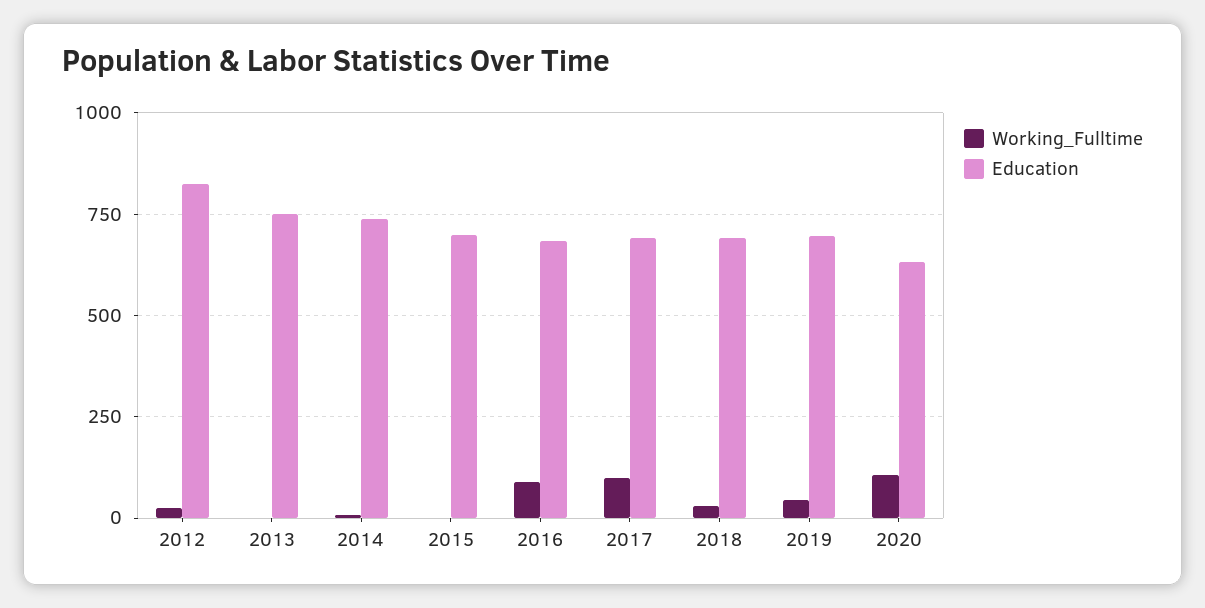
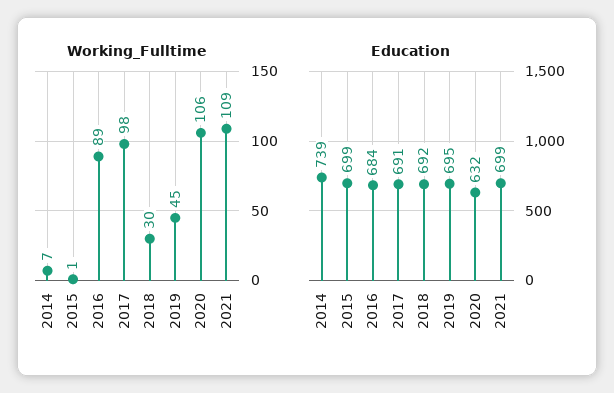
Working_Fulltime, 2012: 25 -> none
Education, 2012: 825 -> none
Working_Fulltime, 2013: 0 -> none
Education, 2013: 750 -> none
Working_Fulltime, 2021: none -> 109
Education, 2021: none -> 699

